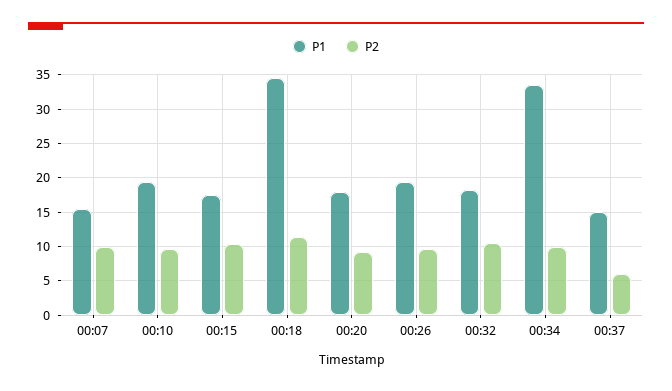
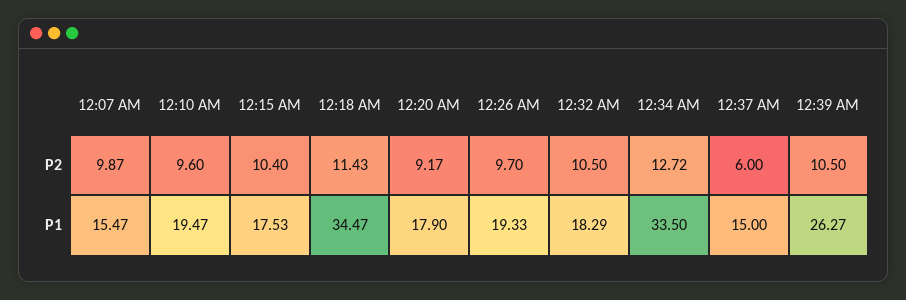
P2, 00:34: 10 -> 12.72
P2, 12:39 AM: none -> 10.5
P1, 12:39 AM: none -> 26.27

